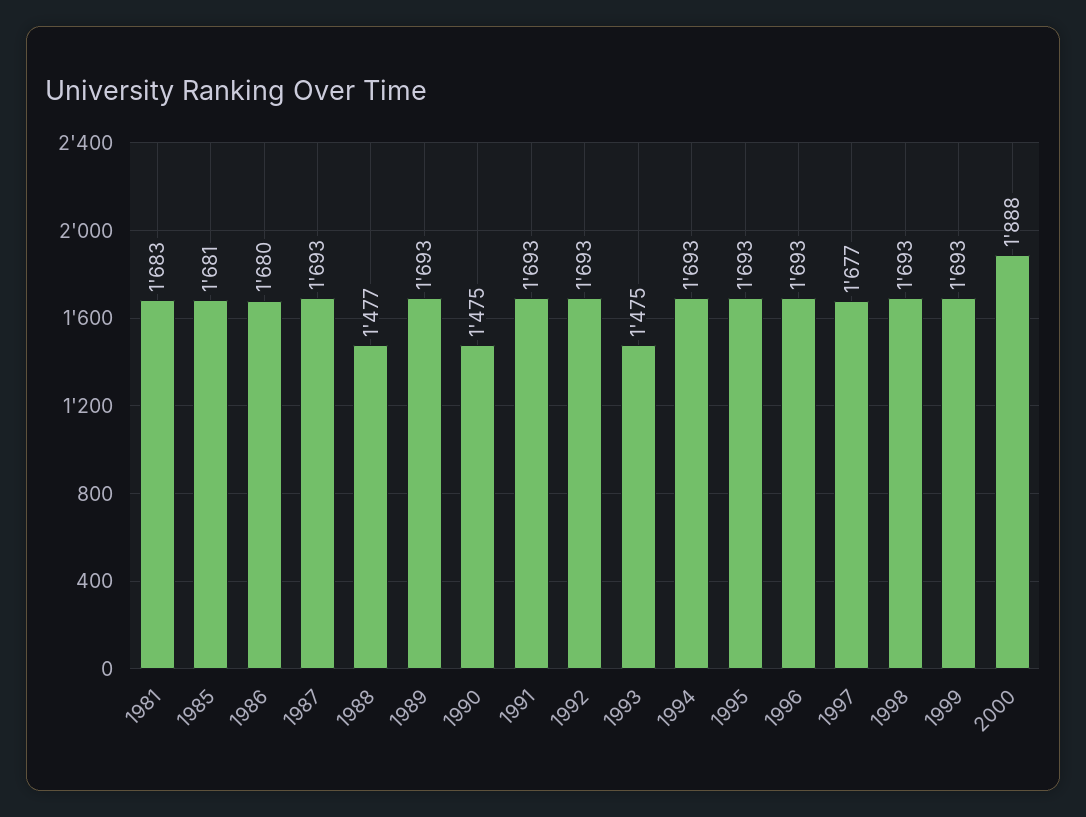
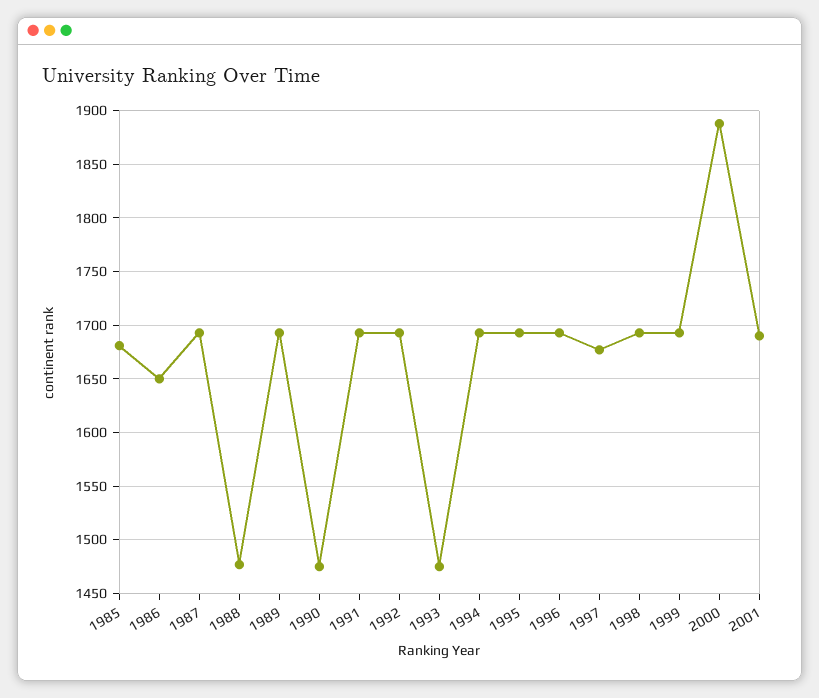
1981: 1683 -> none
1986: 1680 -> 1650
2001: none -> 1690

